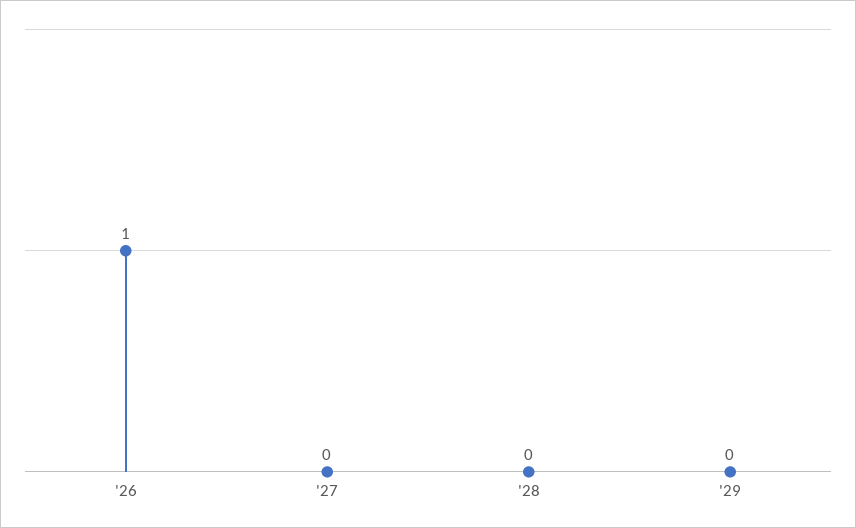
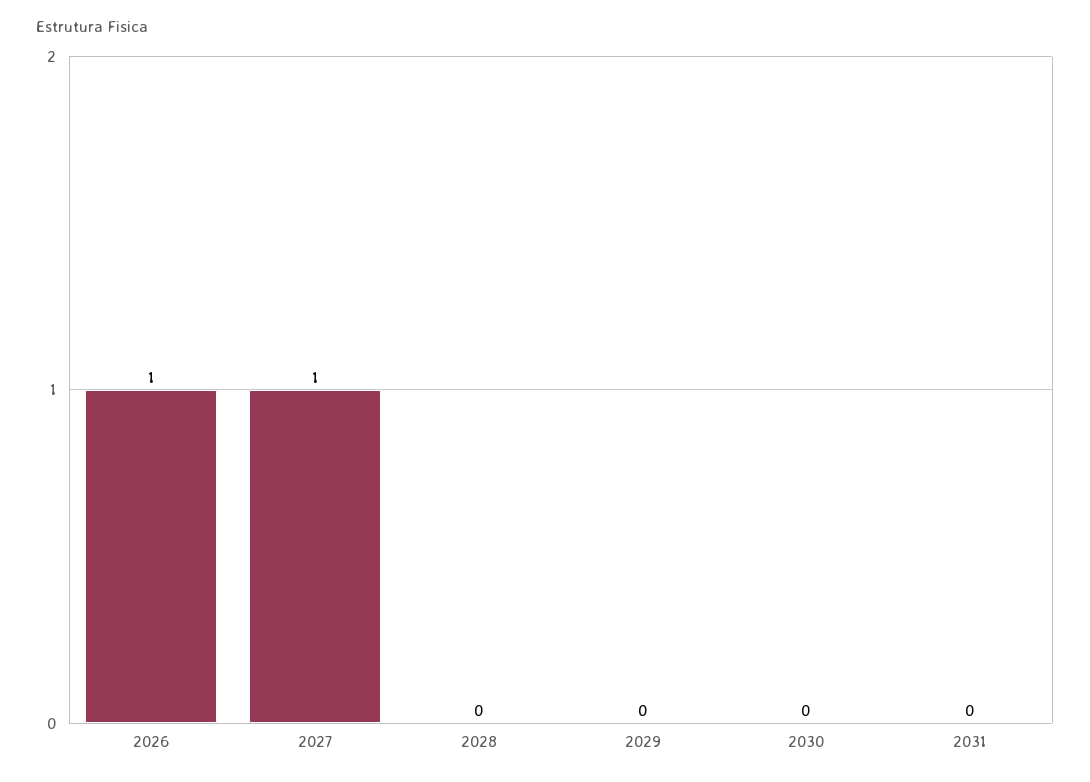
'27: 0 -> 1
2030: none -> 0
2031: none -> 0

